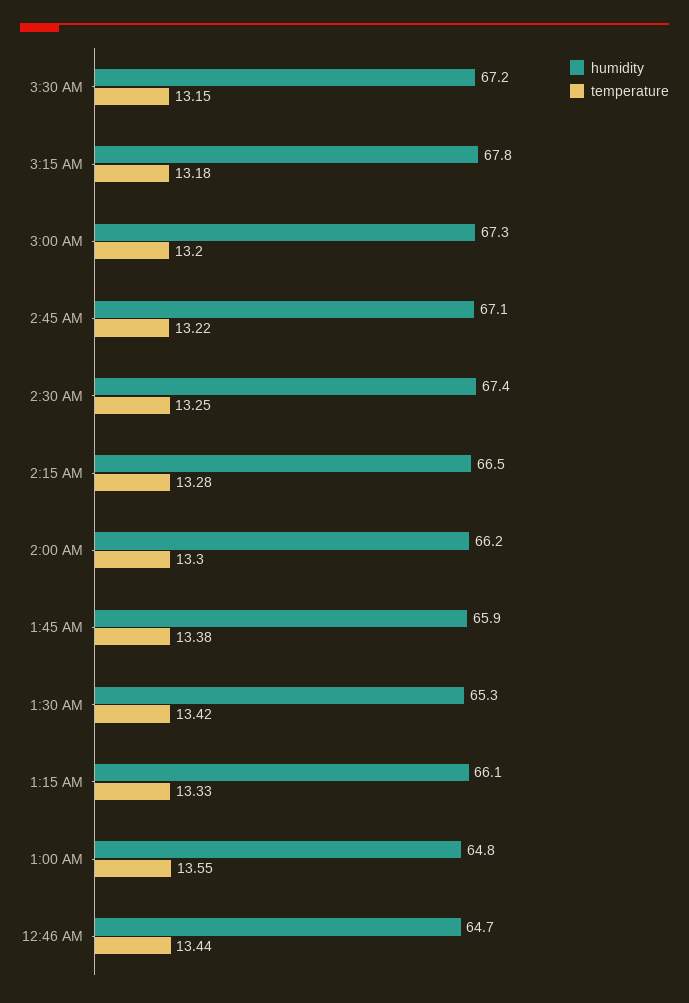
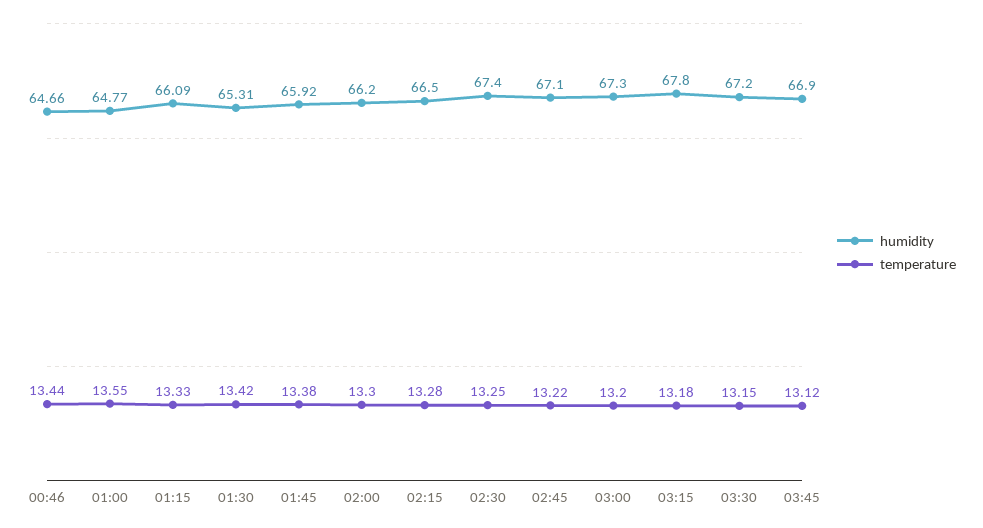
humidity, 03:45: none -> 66.9
temperature, 03:45: none -> 13.12

